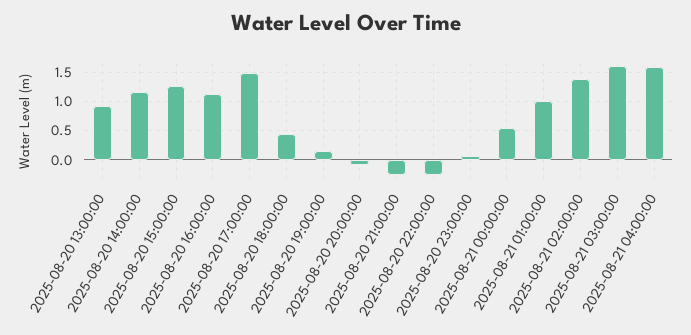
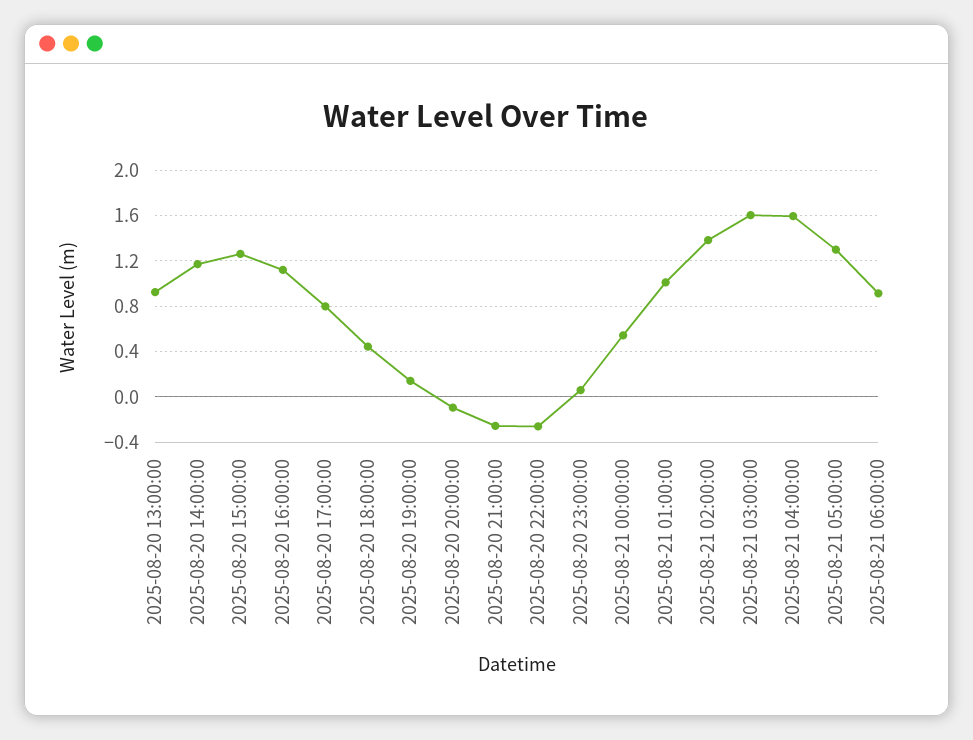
2025-08-20 17:00:00: 1.5 -> 0.8
2025-08-21 05:00:00: none -> 1.3
2025-08-21 06:00:00: none -> 0.9

